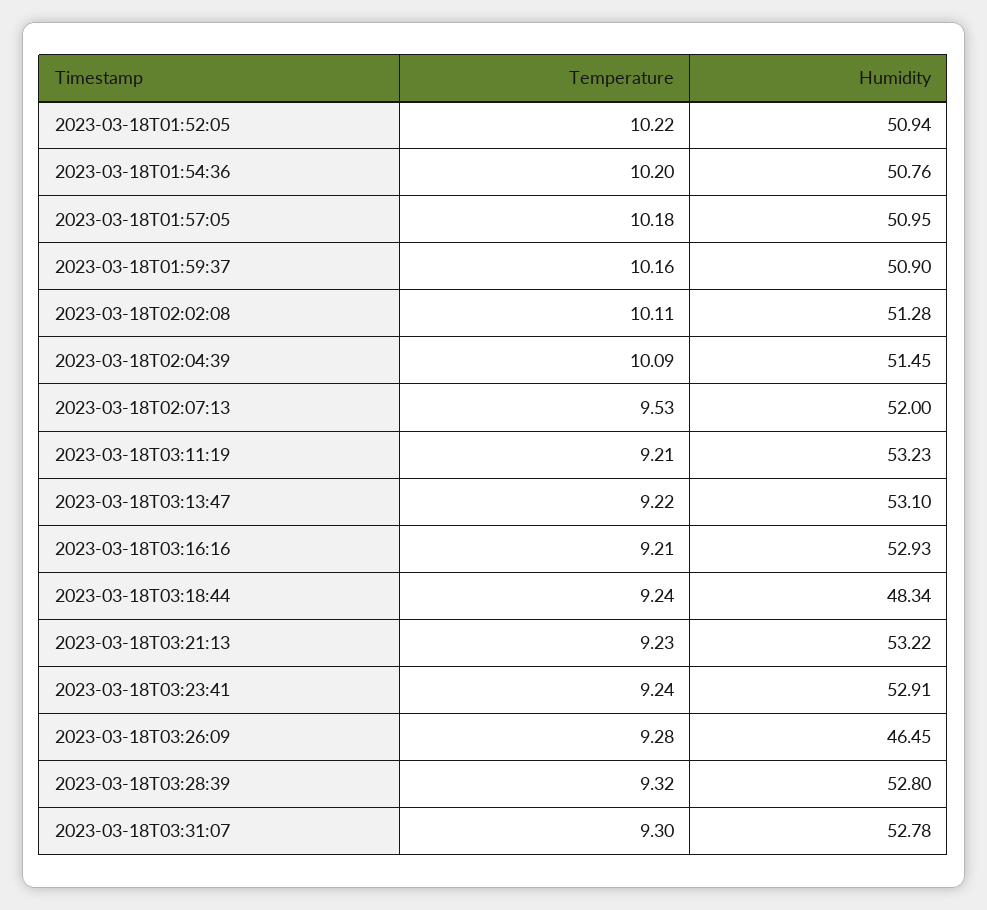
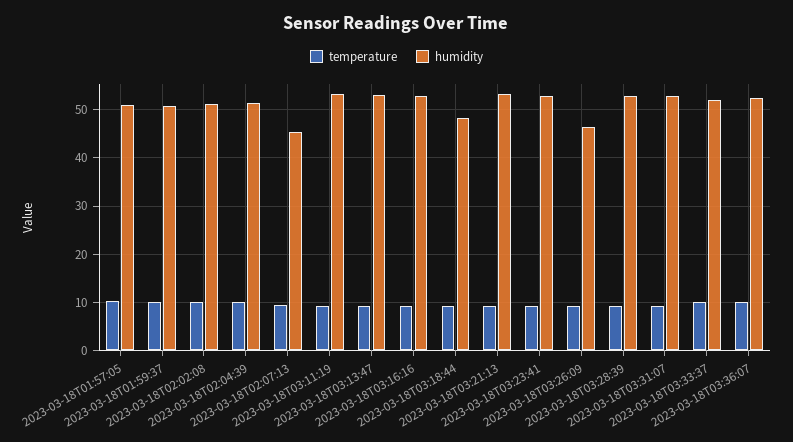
Temperature, 2023-03-18T01:52:05: 10.22 -> none
Humidity, 2023-03-18T01:52:05: 50.94 -> none
Temperature, 2023-03-18T01:54:36: 10.2 -> none
Humidity, 2023-03-18T01:54:36: 50.76 -> none
Humidity, 2023-03-18T02:07:13: 52 -> 46
Temperature, 2023-03-18T03:33:37: none -> 10
Humidity, 2023-03-18T03:33:37: none -> 52
Temperature, 2023-03-18T03:36:07: none -> 10
Humidity, 2023-03-18T03:36:07: none -> 52

